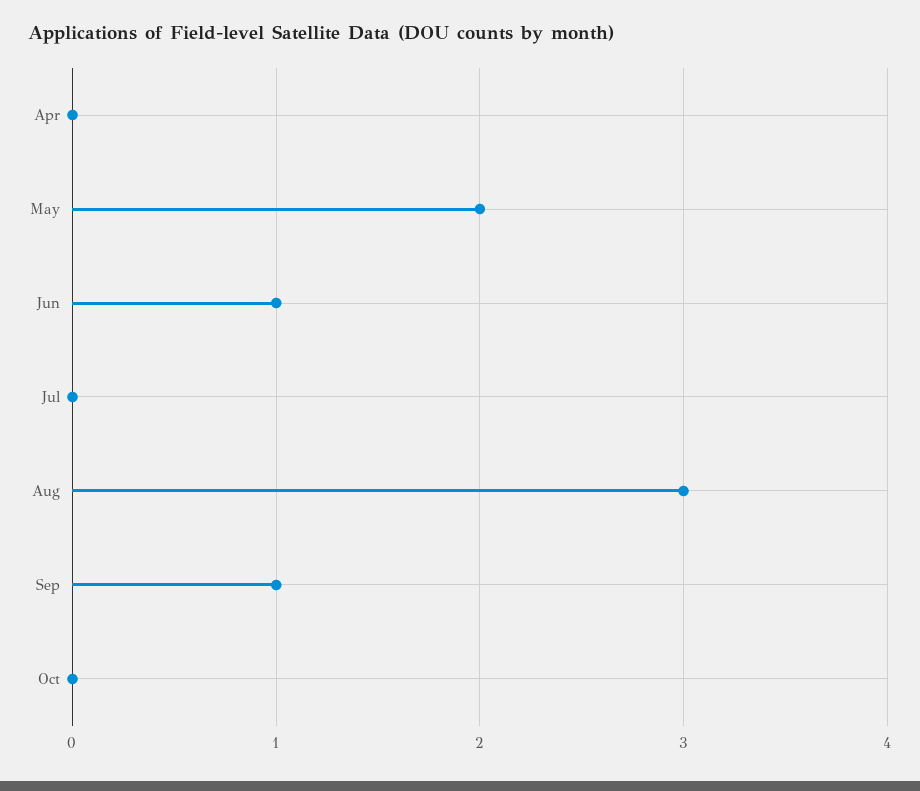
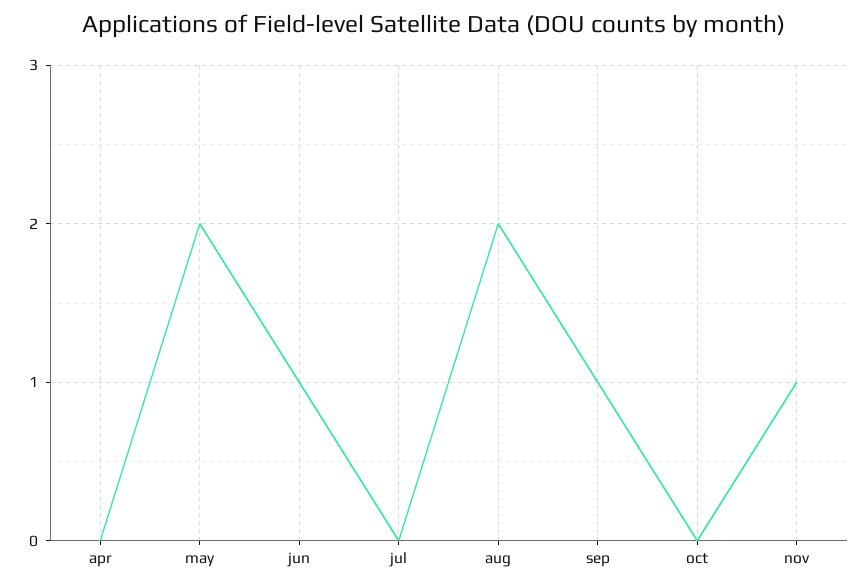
Aug: 3 -> 2
nov: none -> 1

